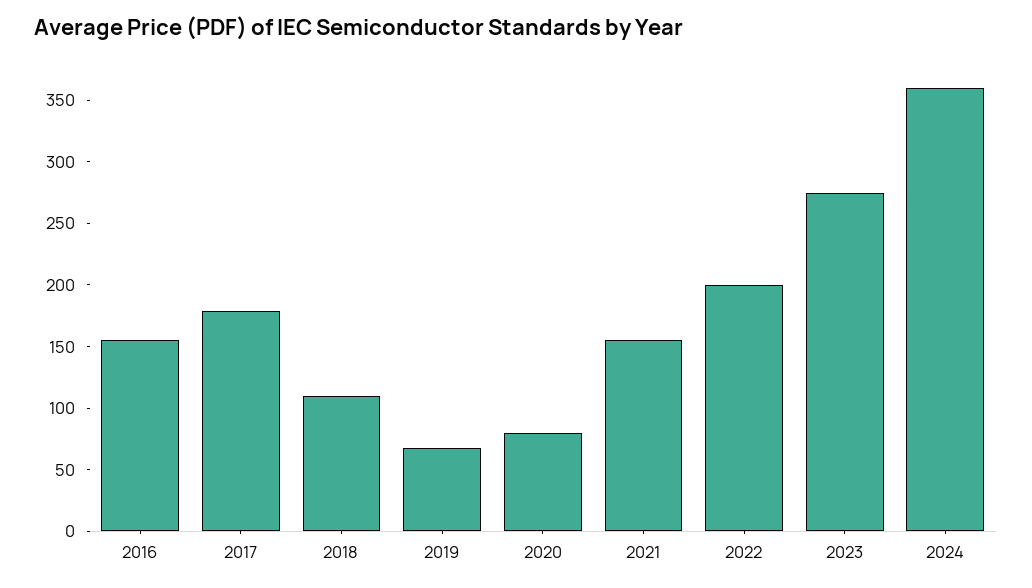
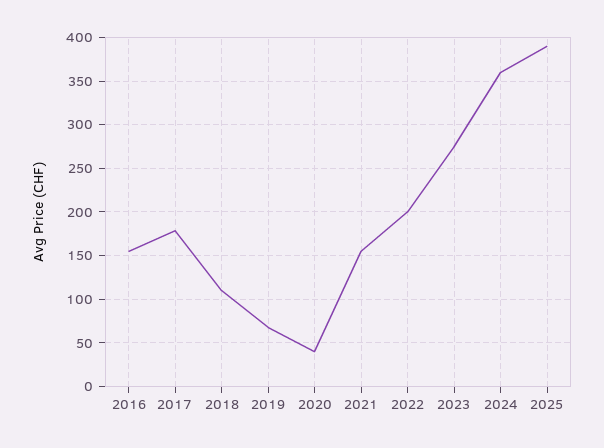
2020: 80 -> 40
2025: none -> 390

